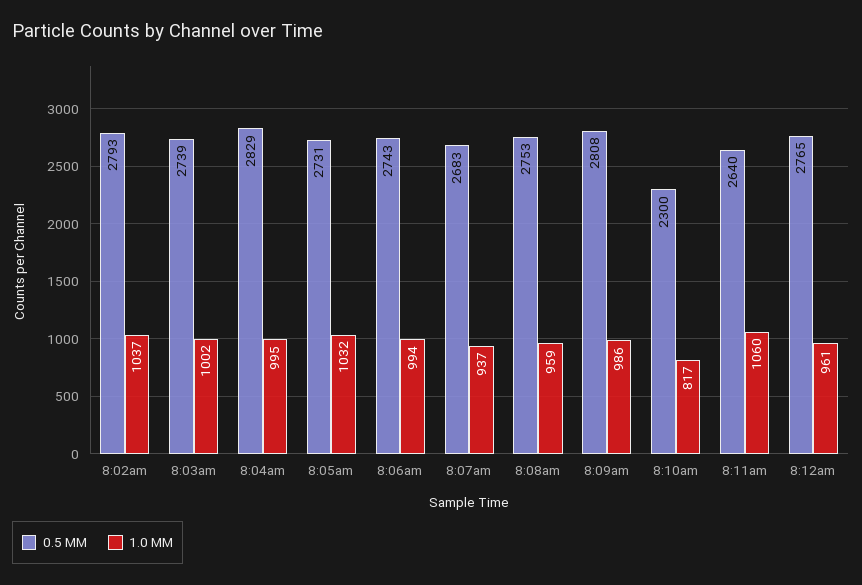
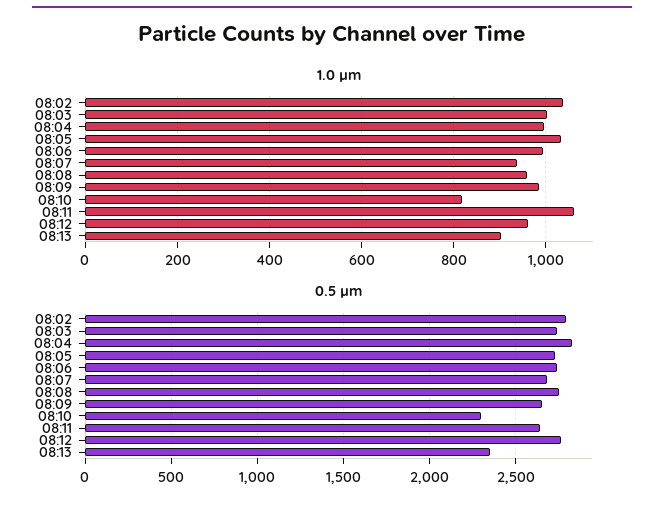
0.5 ΜM, 8:09am: 2808 -> 2650
1.0 ΜM, 08:13: none -> 900
0.5 ΜM, 08:13: none -> 2350

